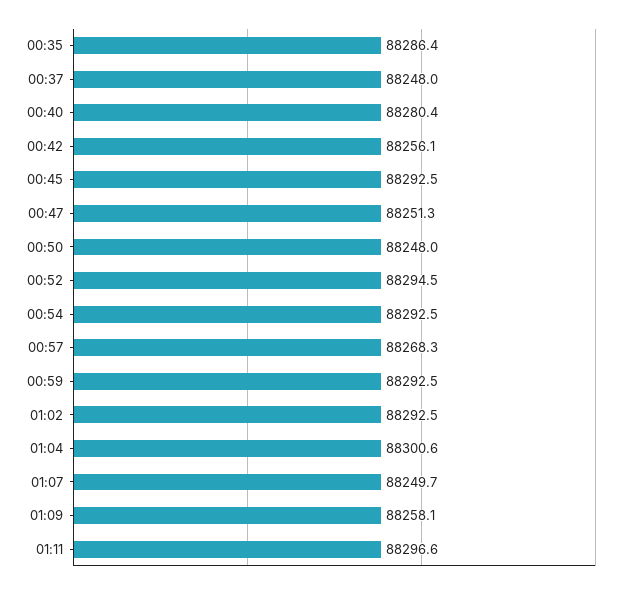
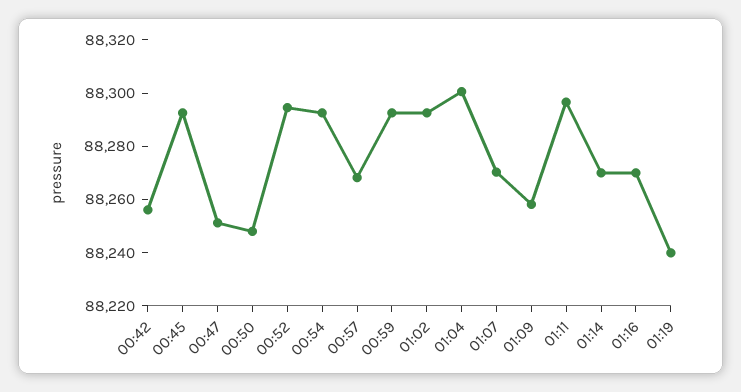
00:35: 88286.4 -> none
00:37: 88248 -> none
00:40: 88280.4 -> none
01:07: 88249.7 -> 88270
01:14: none -> 88270
01:16: none -> 88270
01:19: none -> 88240

